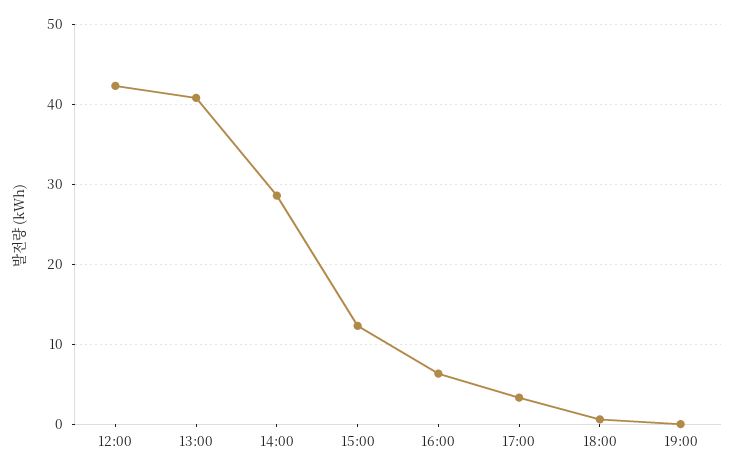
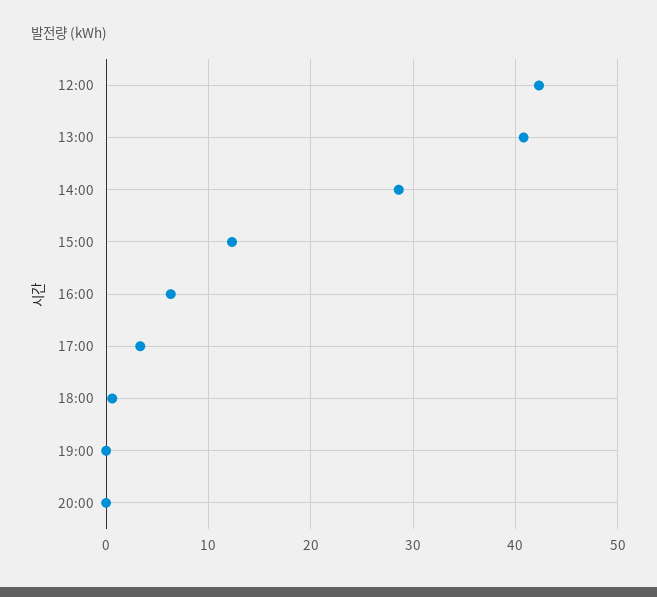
20:00: none -> 0

